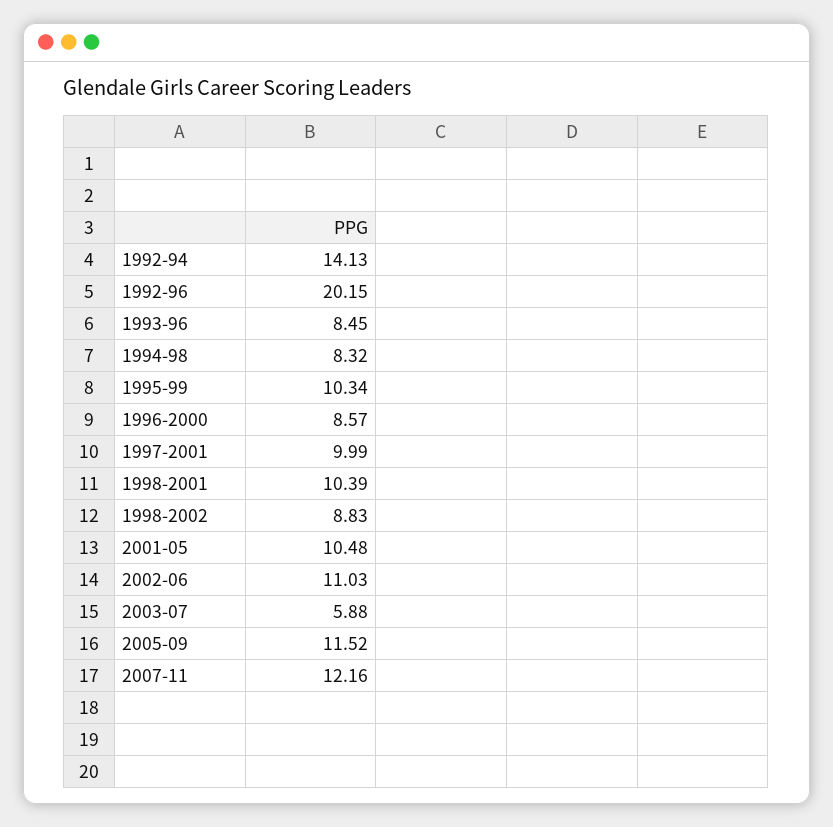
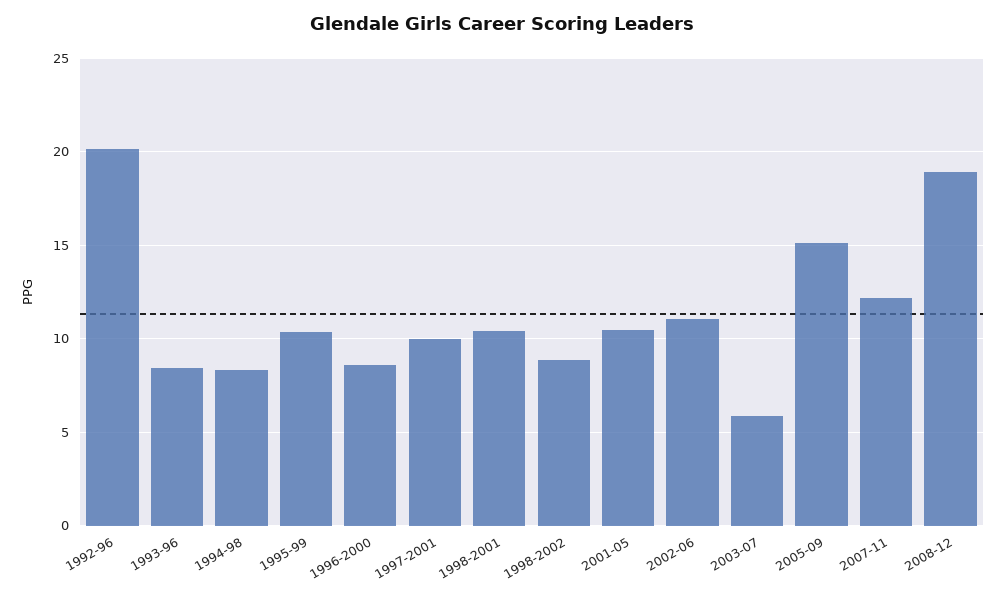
1992-94: 14.13 -> none
2005-09: 11.52 -> 15
2008-12: none -> 19

